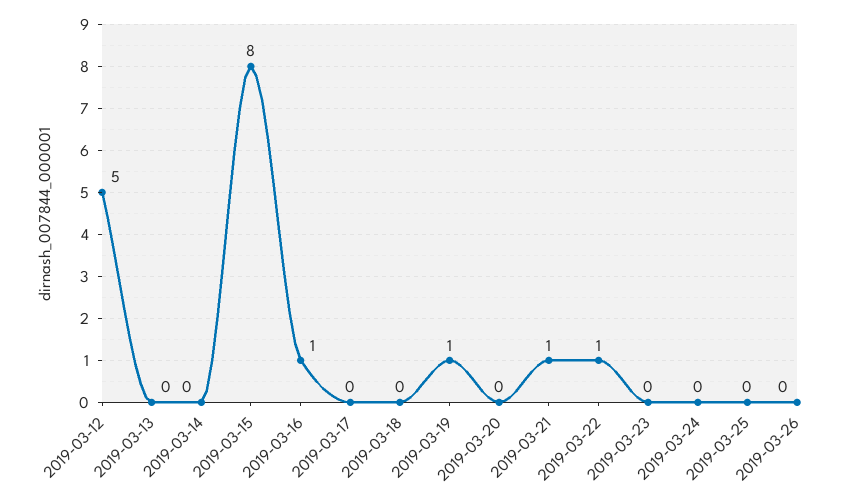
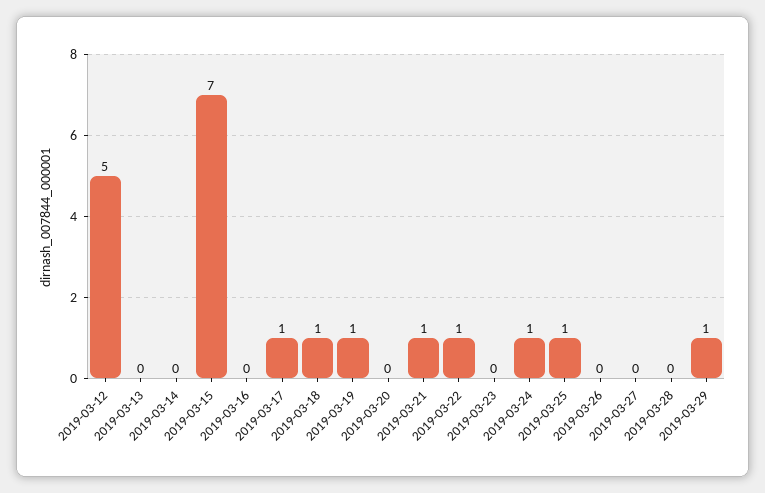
2019-03-15: 8 -> 7
2019-03-16: 1 -> 0
2019-03-17: 0 -> 1
2019-03-18: 0 -> 1
2019-03-24: 0 -> 1
2019-03-25: 0 -> 1
2019-03-27: none -> 0
2019-03-28: none -> 0
2019-03-29: none -> 1

